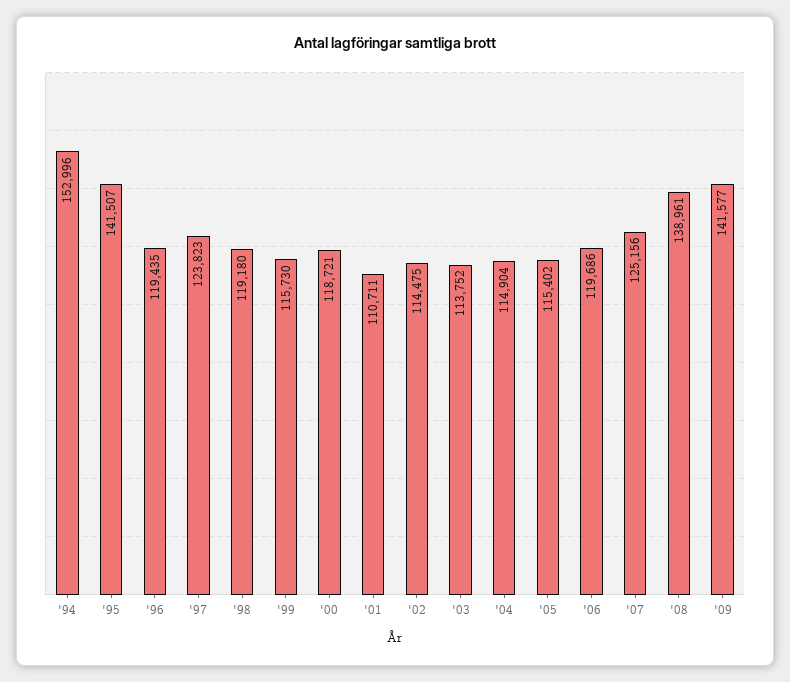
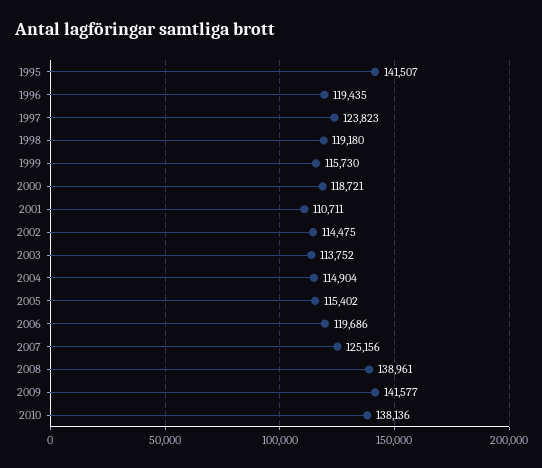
'94: 152996 -> none
2010: none -> 138136

